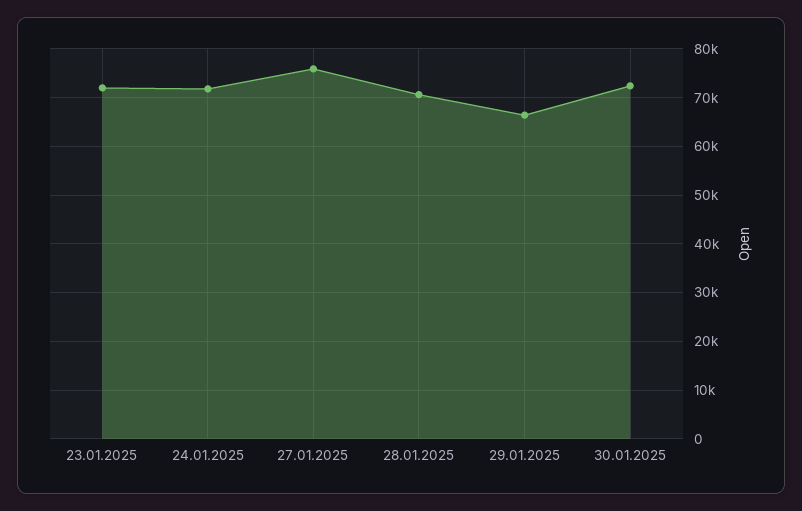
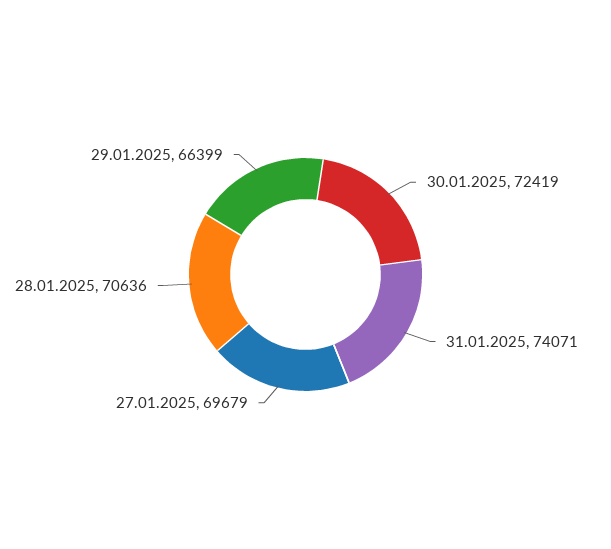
23.01.2025: 72000 -> none
24.01.2025: 72000 -> none
27.01.2025: 76000 -> 69679
31.01.2025: none -> 74071

